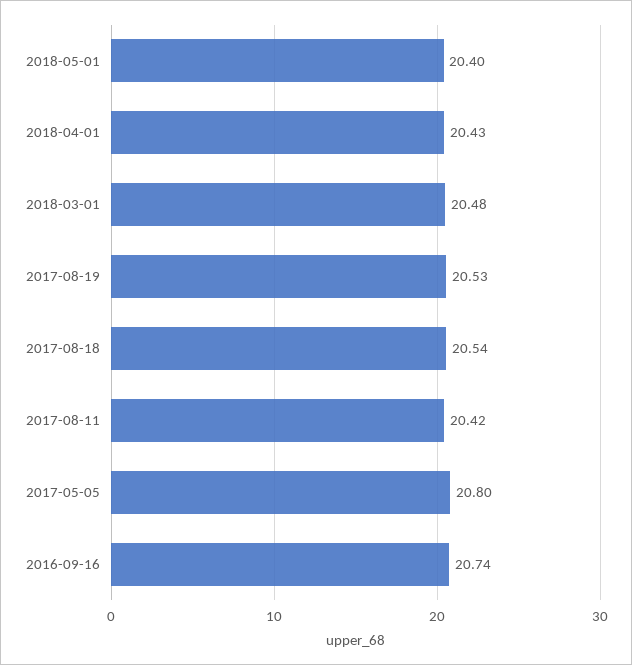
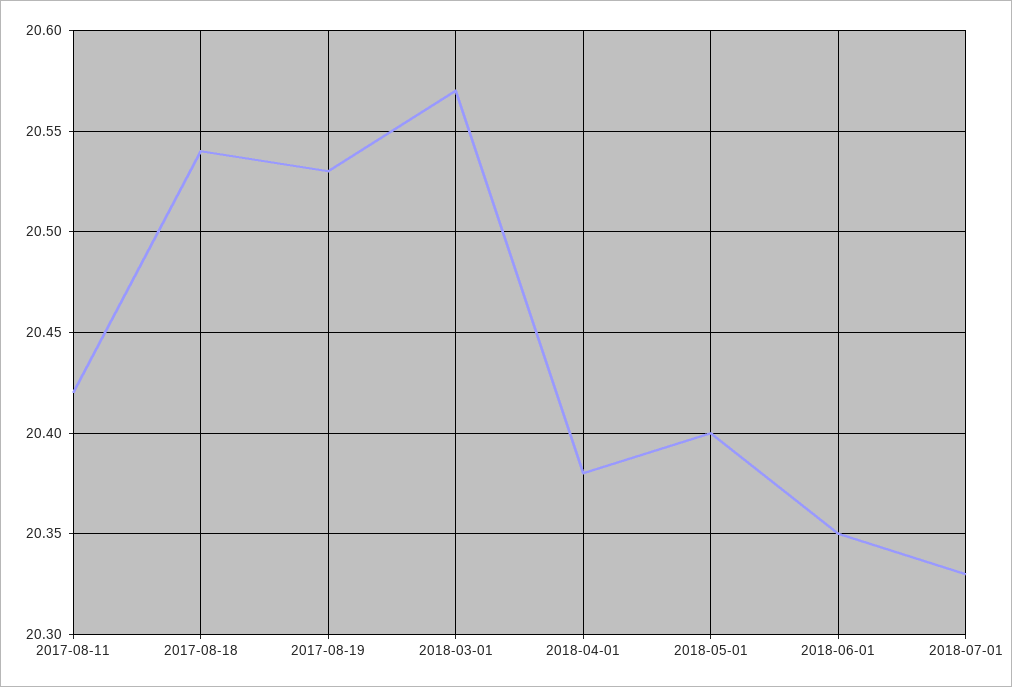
2018-04-01: 20.43 -> 20.38
2018-03-01: 20.48 -> 20.57
2017-05-05: 20.8 -> none
2016-09-16: 20.74 -> none
2018-06-01: none -> 20.35
2018-07-01: none -> 20.33

